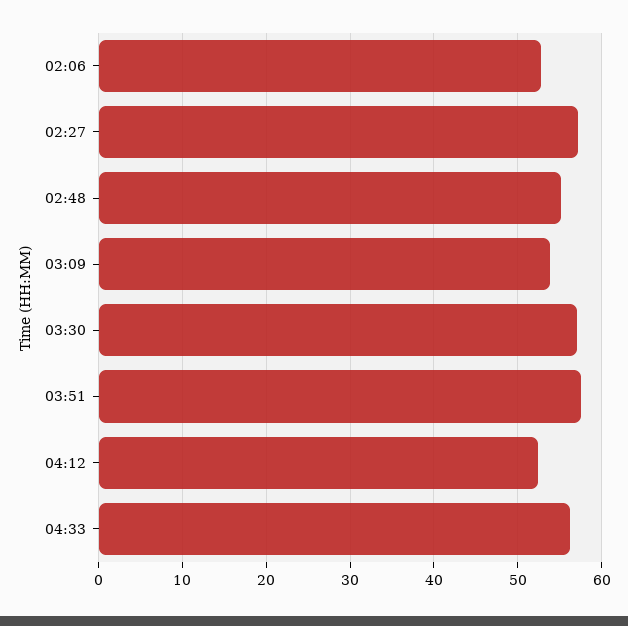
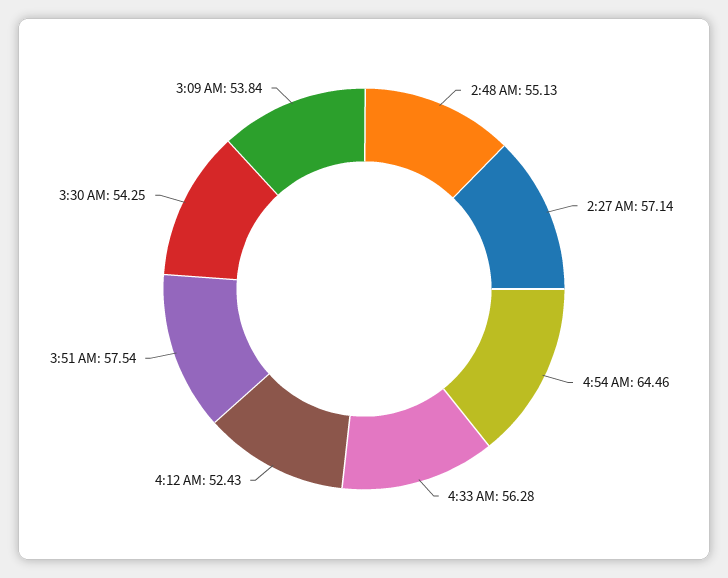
02:06: 53 -> none
03:30: 57 -> 54.25
4:54 AM: none -> 64.46

